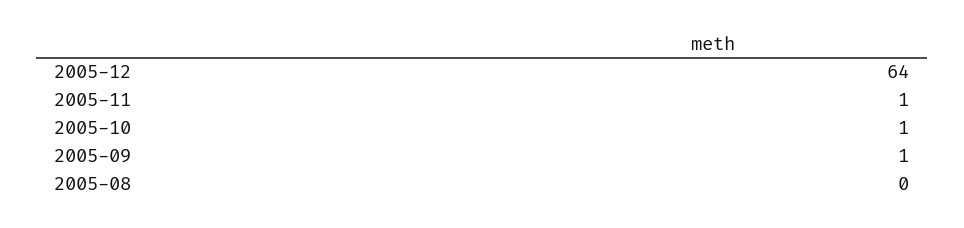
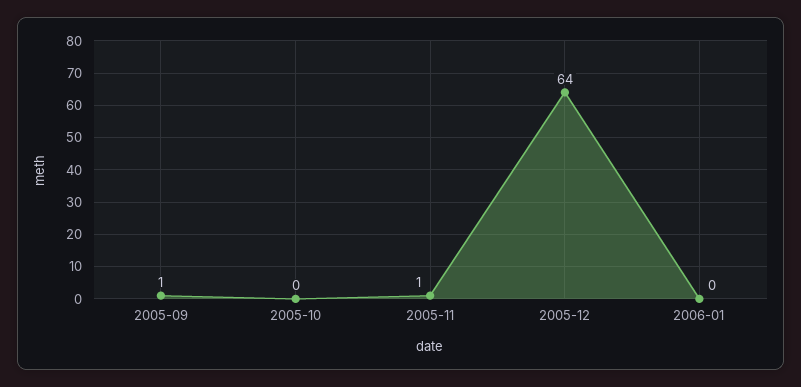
2005-10: 1 -> 0
2005-08: 0 -> none
2006-01: none -> 0

